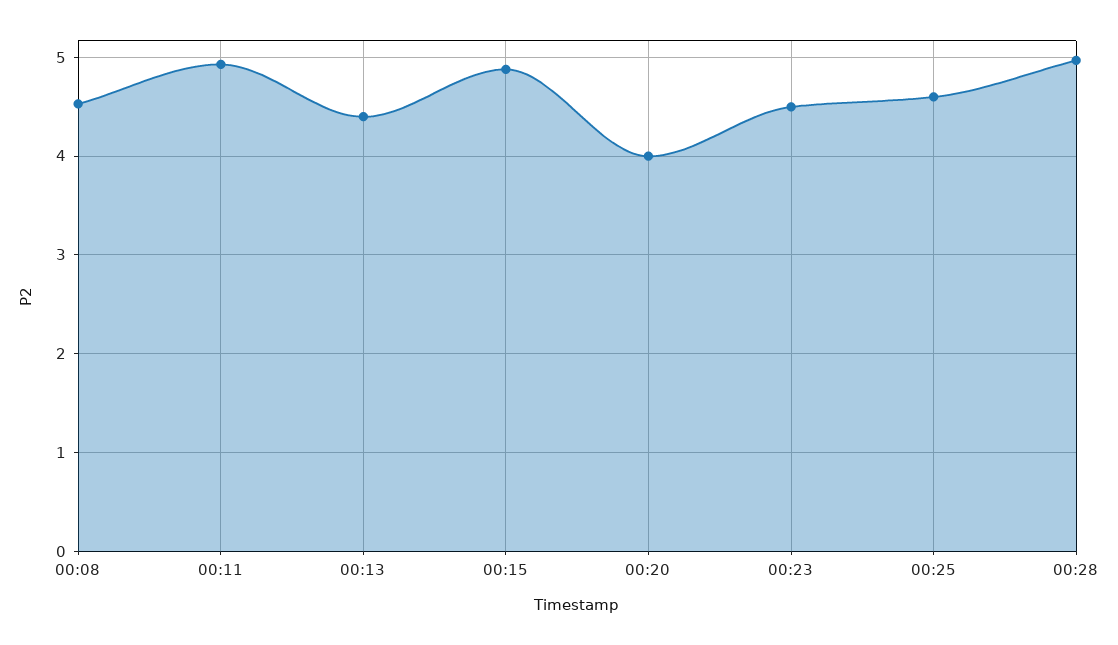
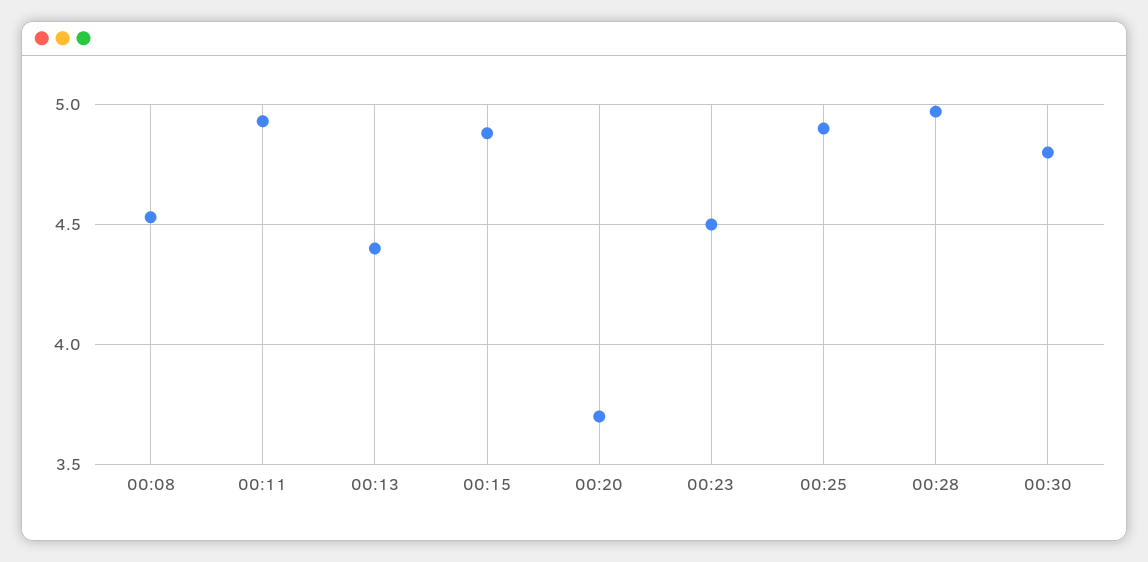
00:20: 4 -> 3.7
00:25: 4.6 -> 4.9
00:30: none -> 4.8

